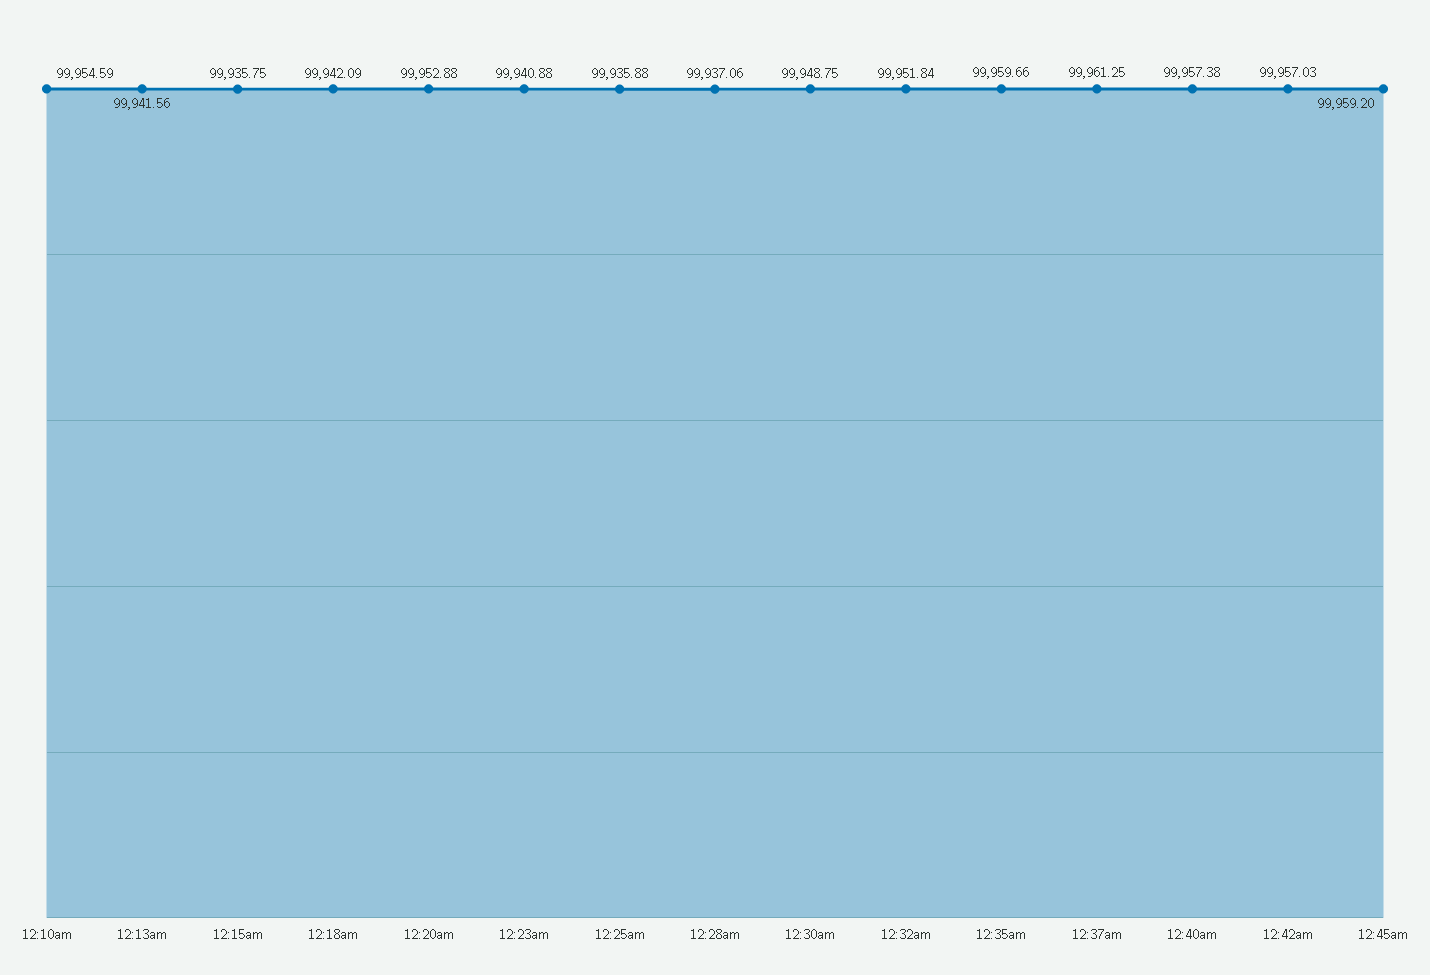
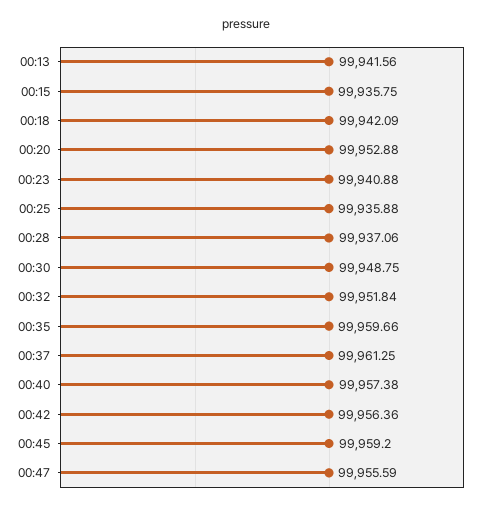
12:10am: 99954.59 -> none
12:42am: 99957.03 -> 99956.36
00:47: none -> 99955.59

